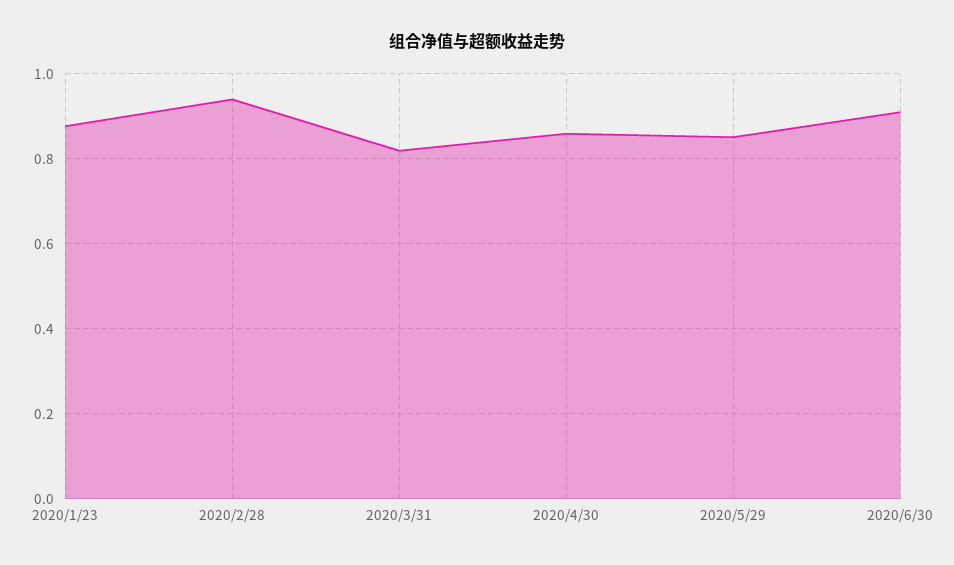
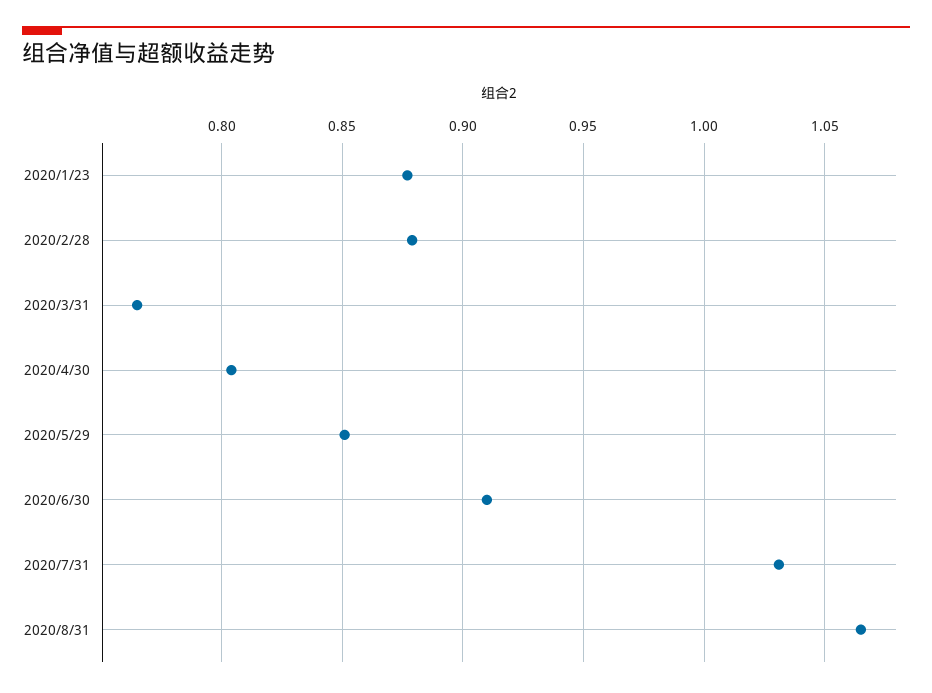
2020/2/28: 0.94 -> 0.88
2020/3/31: 0.82 -> 0.765
2020/4/30: 0.86 -> 0.805
2020/7/31: none -> 1.03
2020/8/31: none -> 1.065

